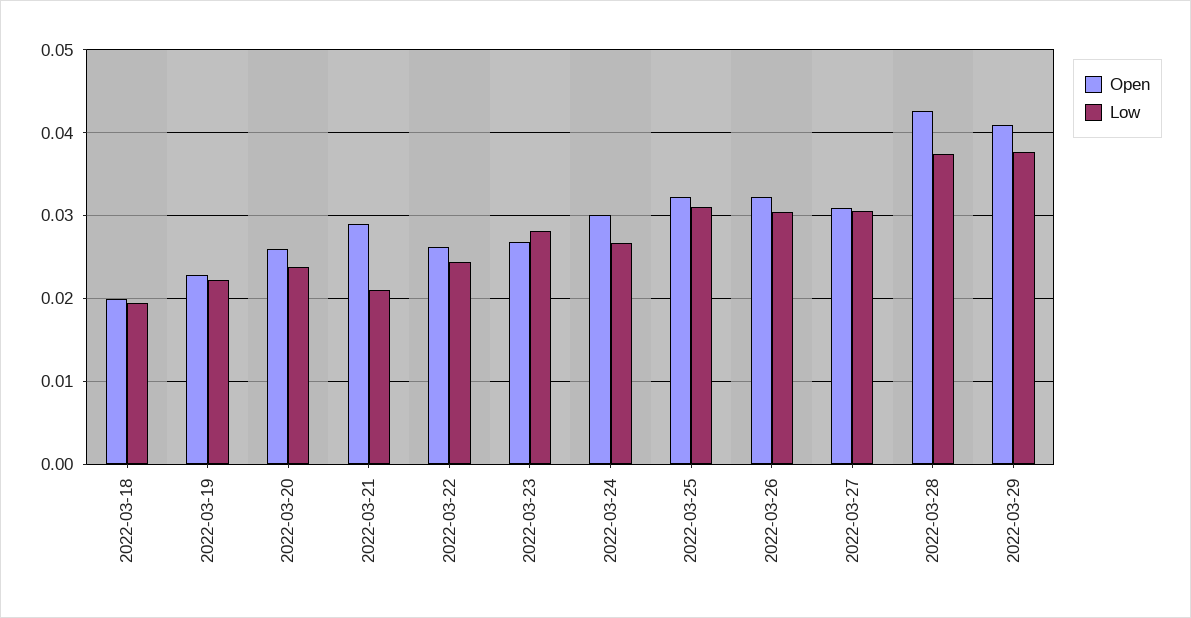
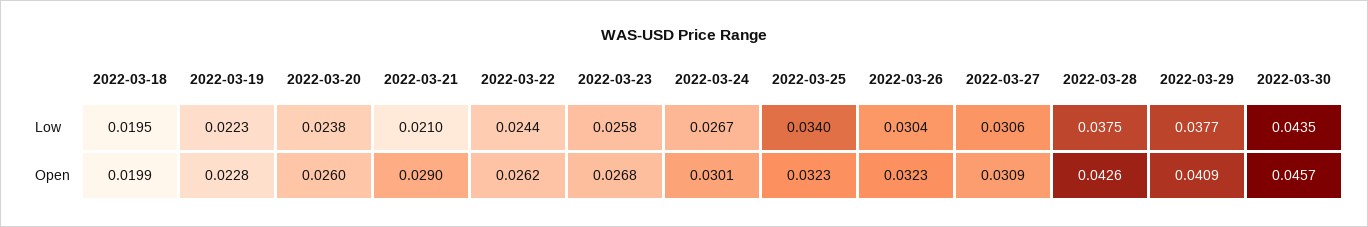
Low, 2022-03-23: 0.028 -> 0.0258
Low, 2022-03-25: 0.031 -> 0.034
Low, 2022-03-30: none -> 0.0435
Open, 2022-03-30: none -> 0.0457

